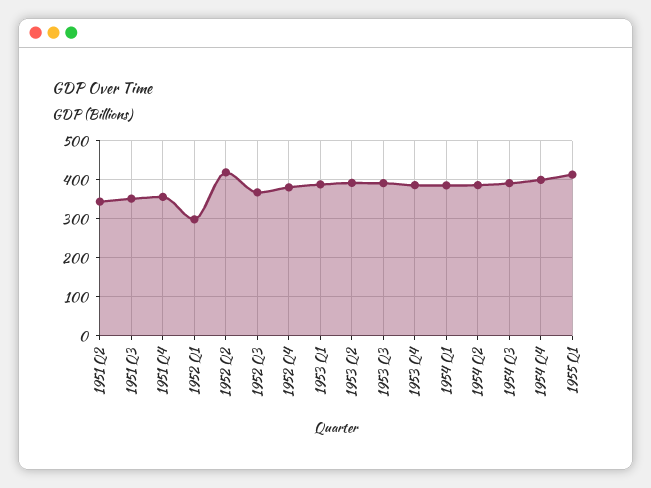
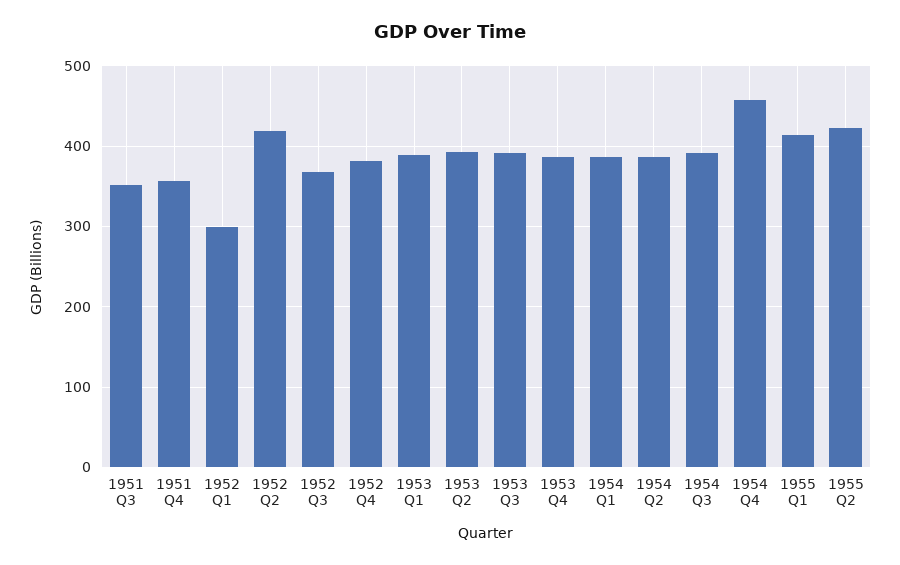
1951 Q2: 340 -> none
1954 Q4: 400 -> 460
1955 Q2: none -> 420

